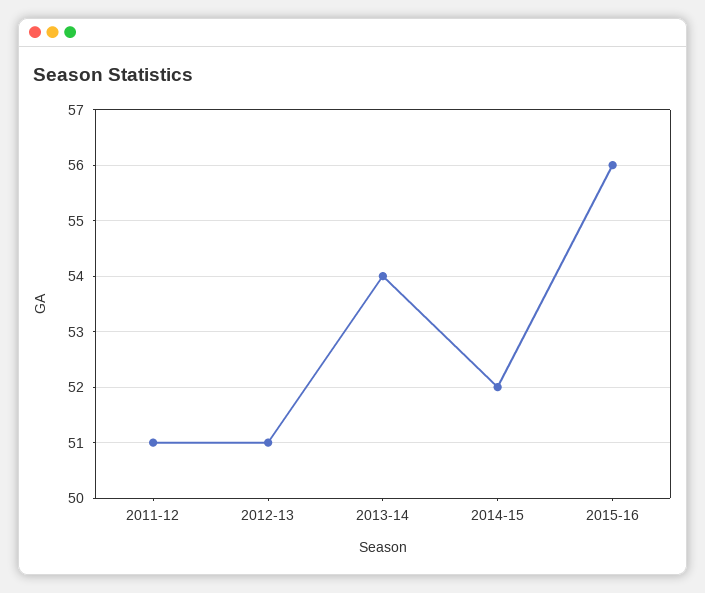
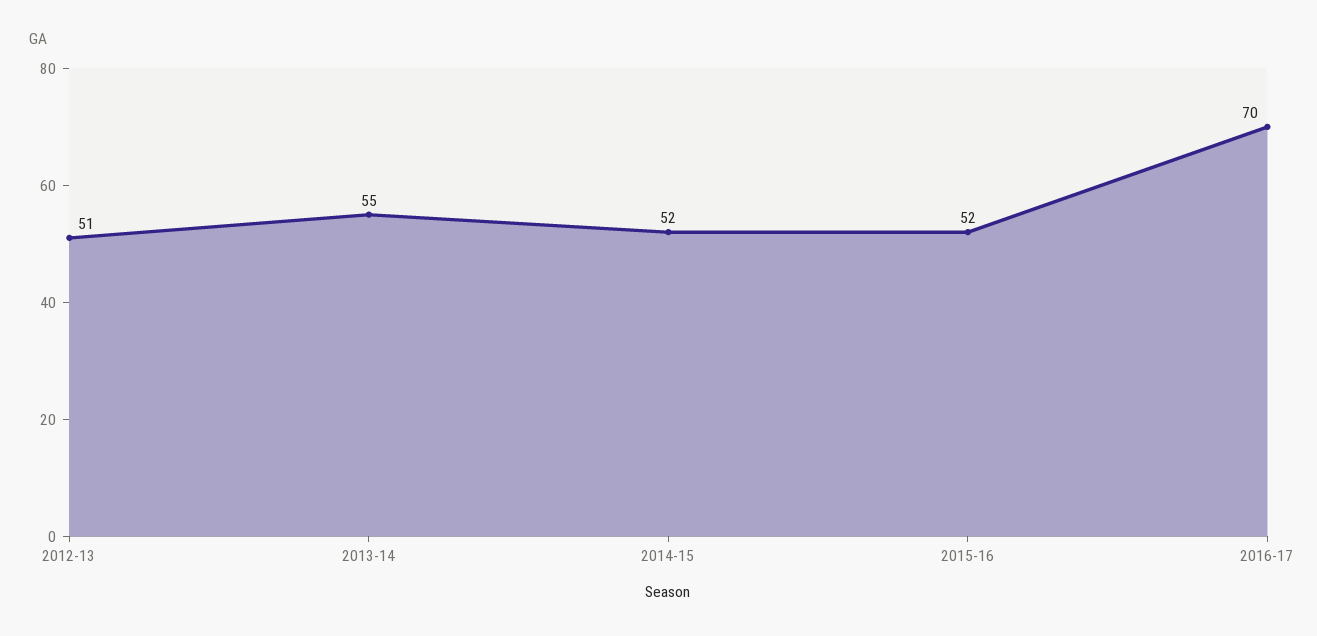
2011-12: 51 -> none
2013-14: 54 -> 55
2015-16: 56 -> 52
2016-17: none -> 70

